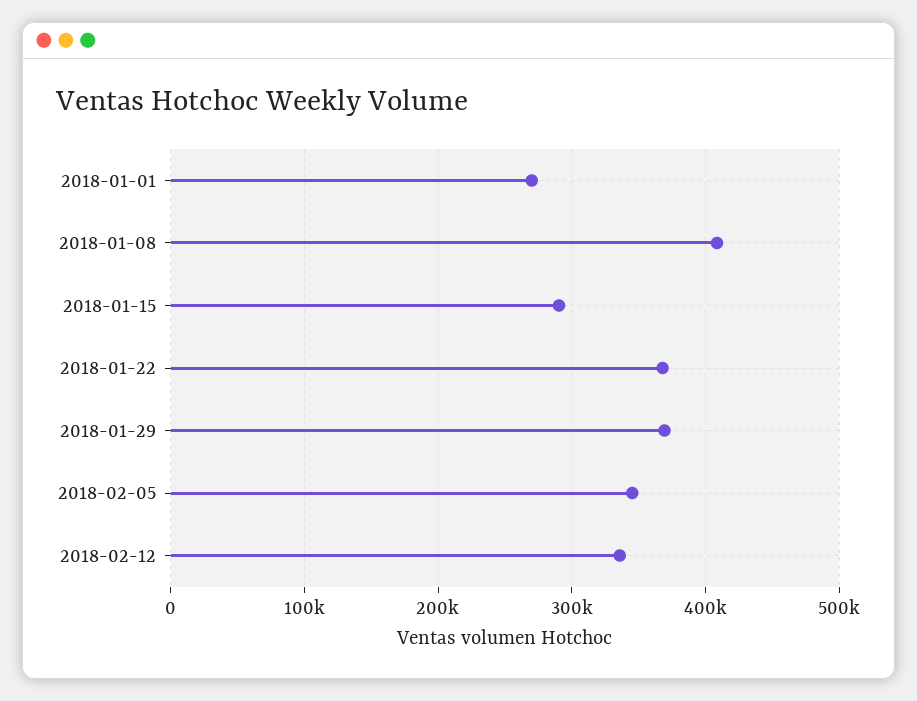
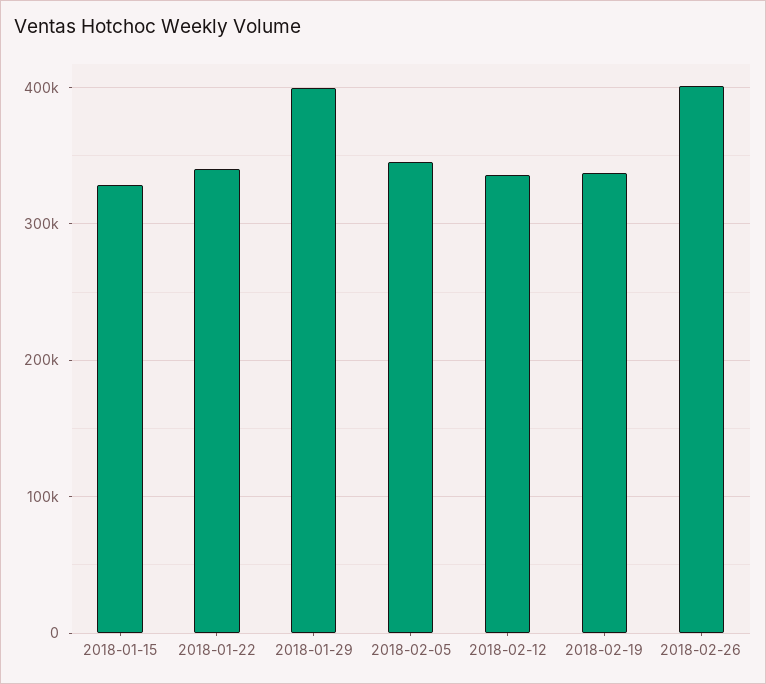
2018-01-01: 270000 -> none
2018-01-08: 410000 -> none
2018-01-15: 290000 -> 330000
2018-01-22: 370000 -> 340000
2018-01-29: 370000 -> 400000
2018-02-19: none -> 340000
2018-02-26: none -> 400000

